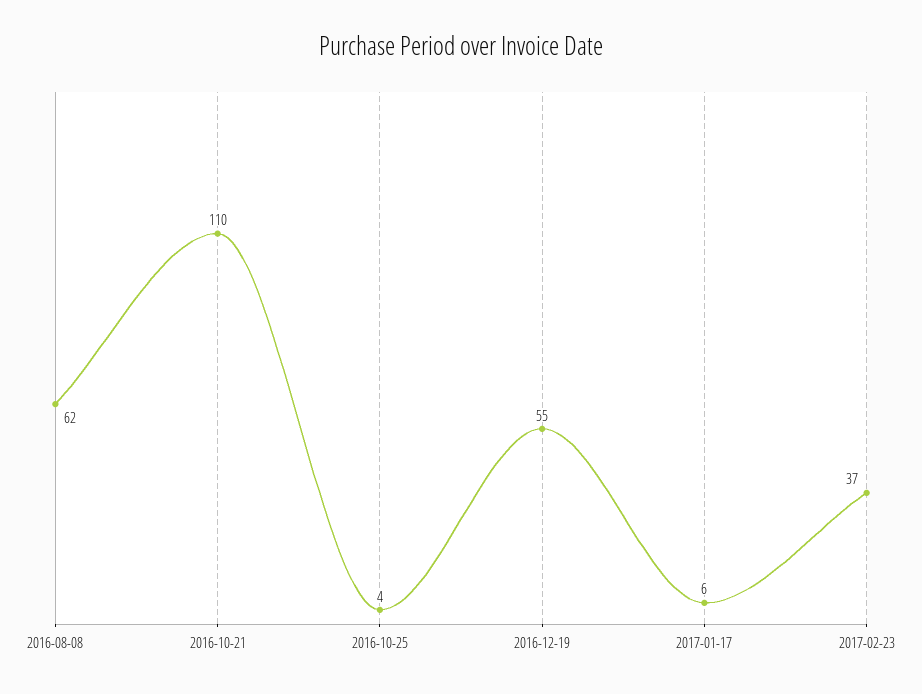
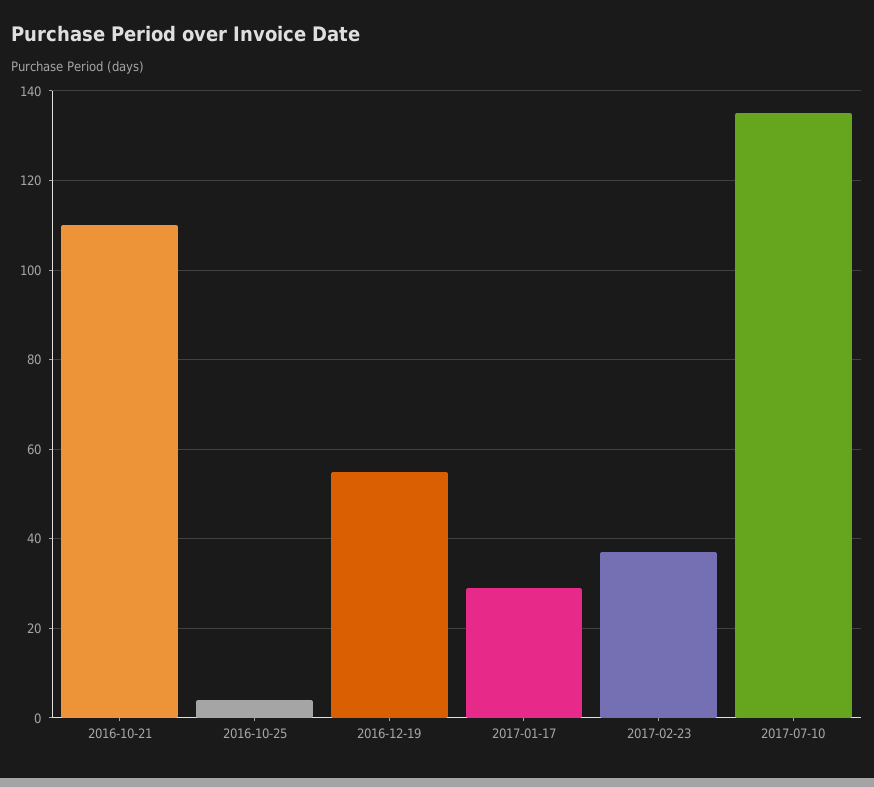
2016-08-08: 62 -> none
2017-01-17: 6 -> 30
2017-07-10: none -> 135

